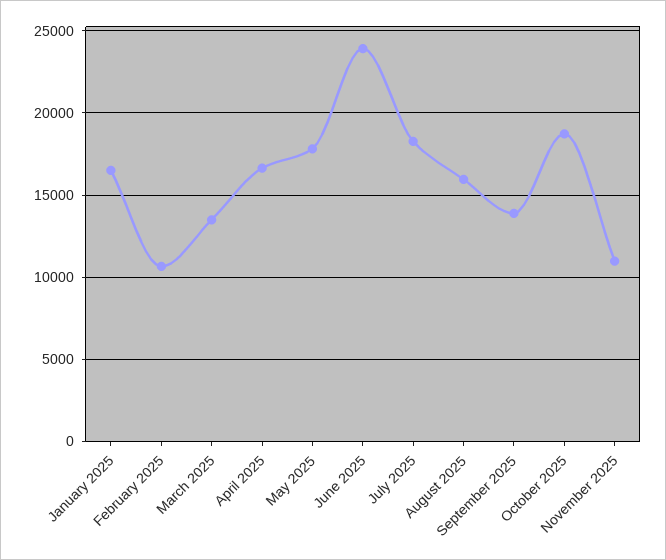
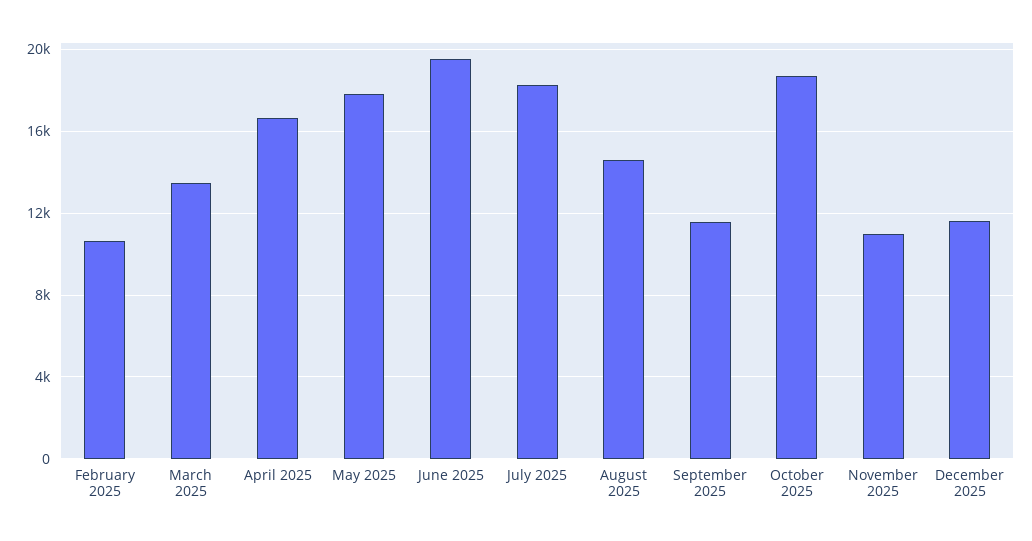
January 2025: 16500 -> none
June 2025: 24000 -> 19500
August 2025: 16000 -> 14500
September 2025: 14000 -> 11500
December 2025: none -> 11500

